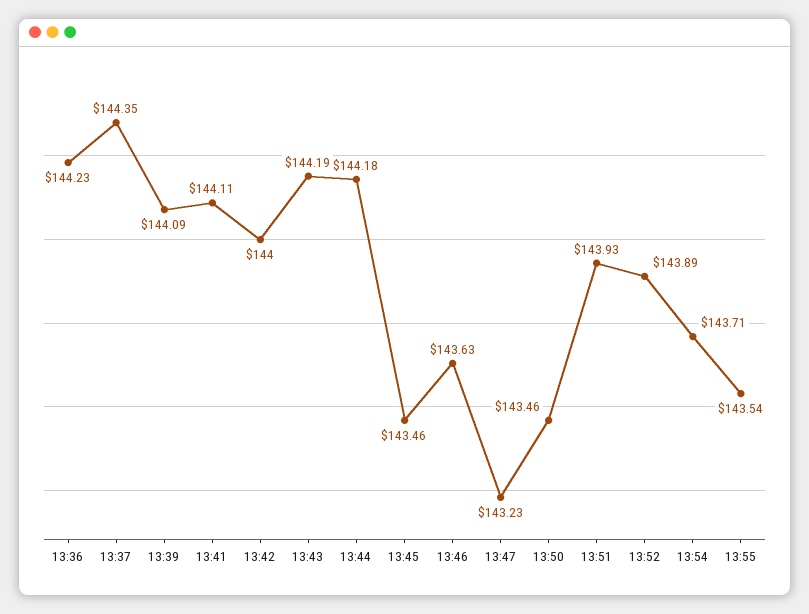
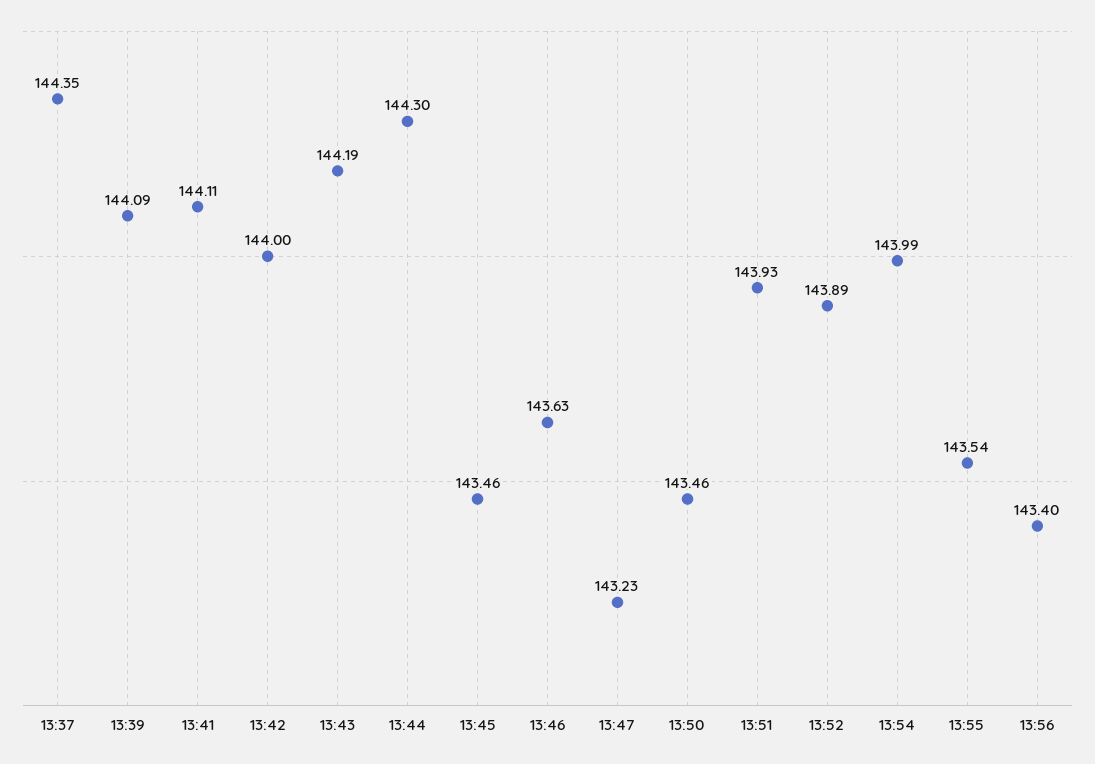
13:36: 144.23 -> none
13:44: 144.18 -> 144.3
13:54: 143.71 -> 143.99
13:56: none -> 143.4

